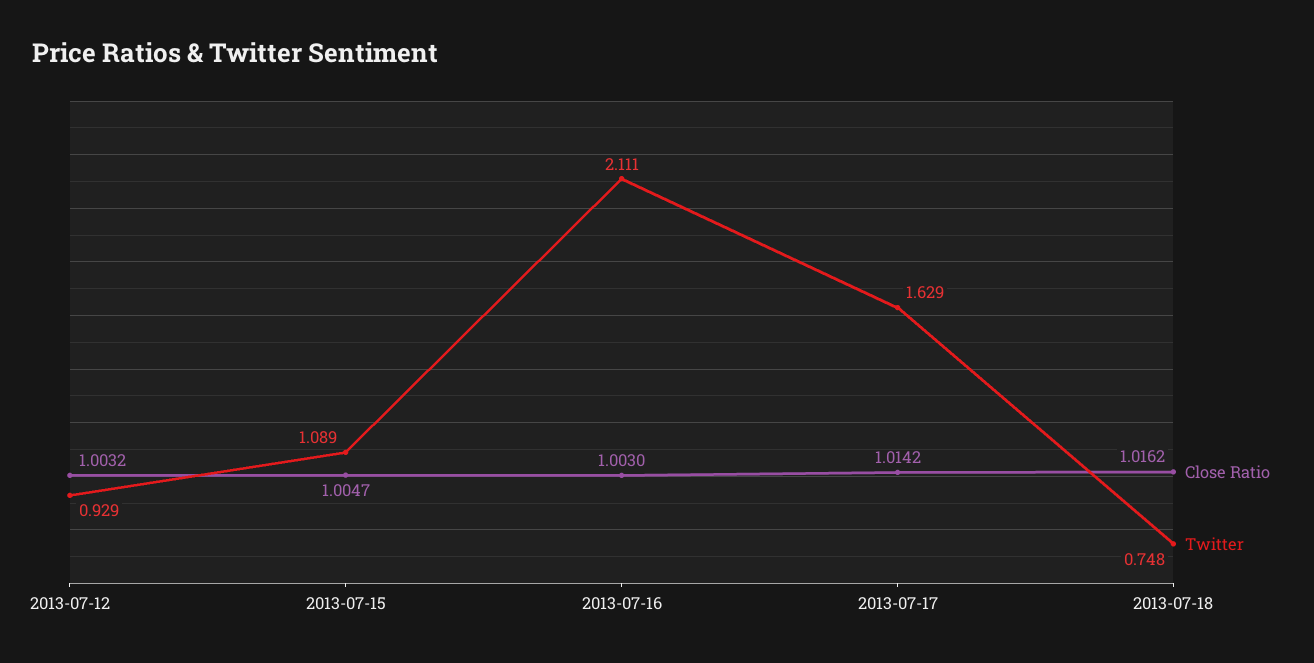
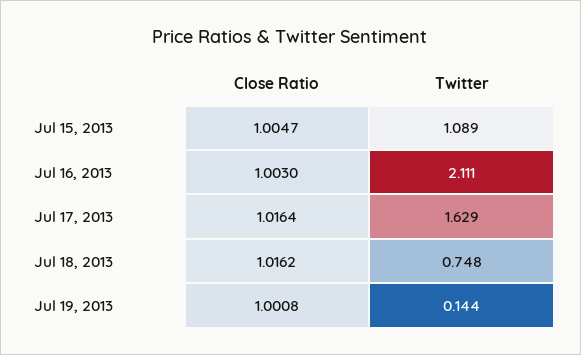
Close Ratio, 2013-07-12: 1.0032 -> none
Twitter, 2013-07-12: 0.929 -> none
Close Ratio, 2013-07-17: 1.0142 -> 1.0164
Close Ratio, Jul 19, 2013: none -> 1.0008
Twitter, Jul 19, 2013: none -> 0.144

